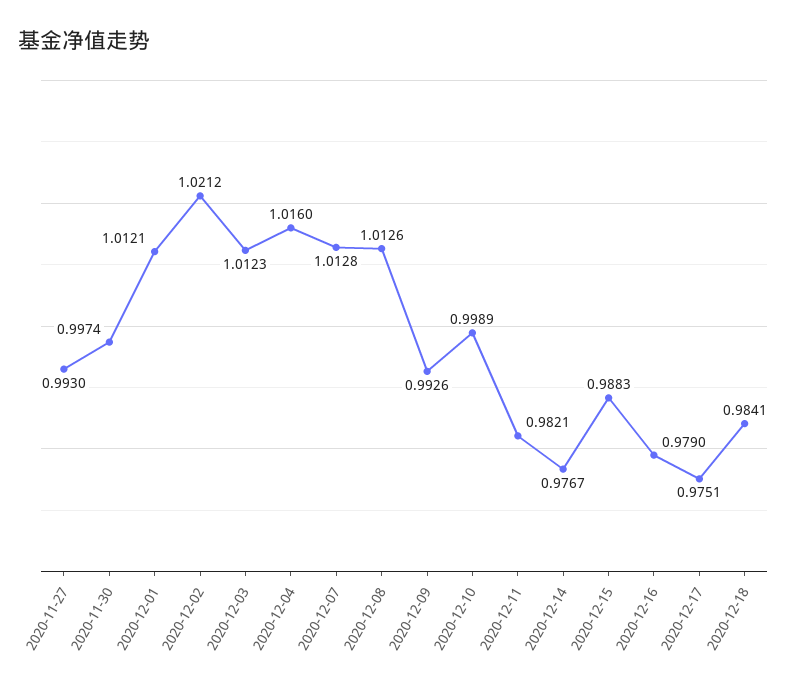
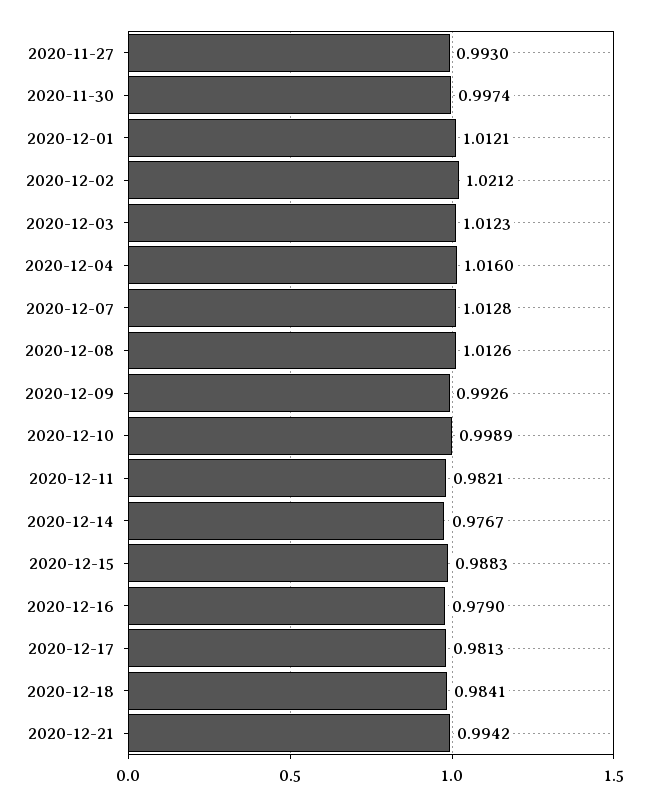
2020-12-17: 0.9751 -> 0.9813
2020-12-21: none -> 0.9942

